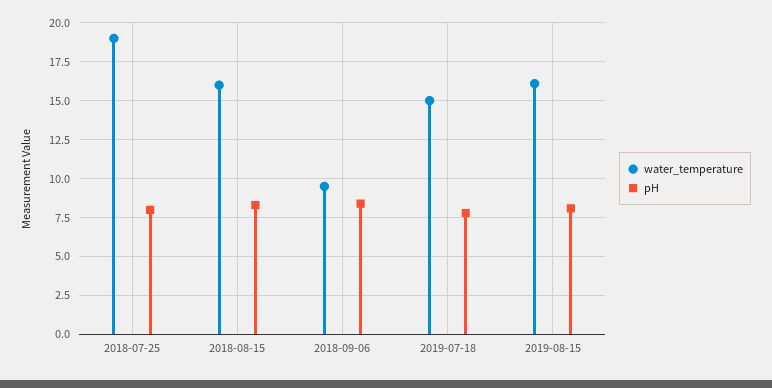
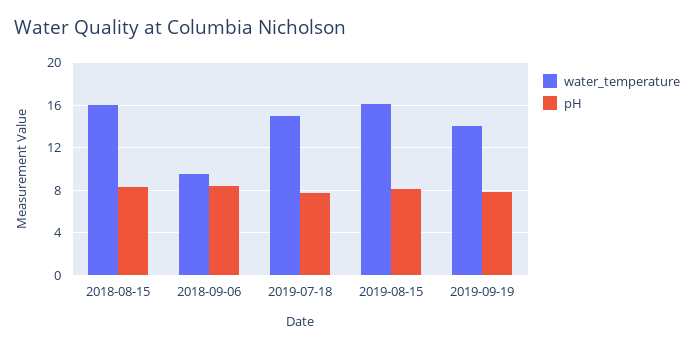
water_temperature, 2018-07-25: 19 -> none
pH, 2018-07-25: 8 -> none
water_temperature, 2019-09-19: none -> 14
pH, 2019-09-19: none -> 8

